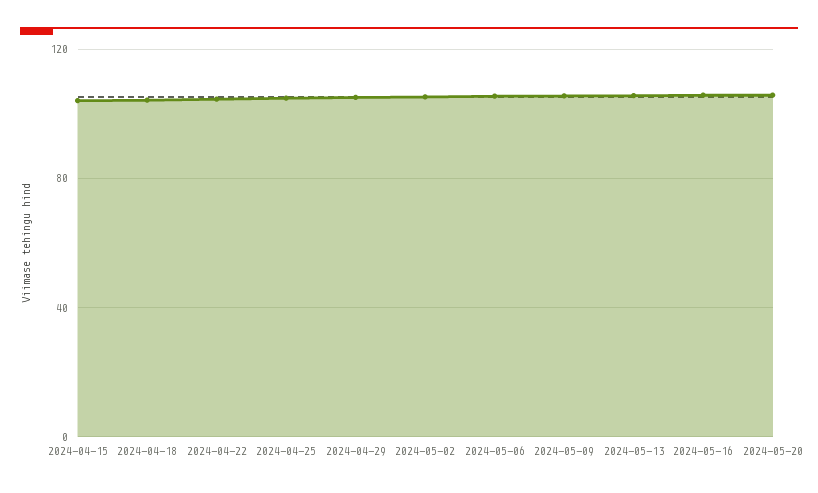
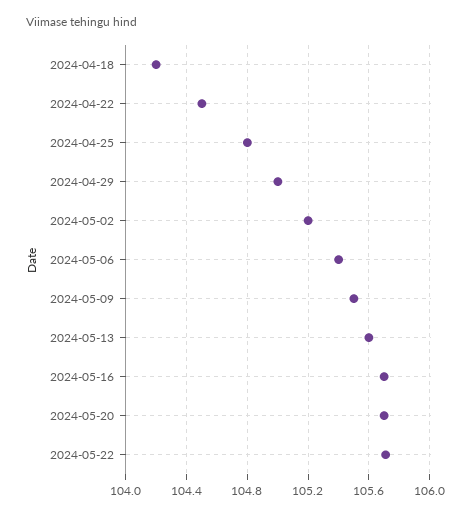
2024-04-15: 105 -> none
2024-05-22: none -> 105.7

